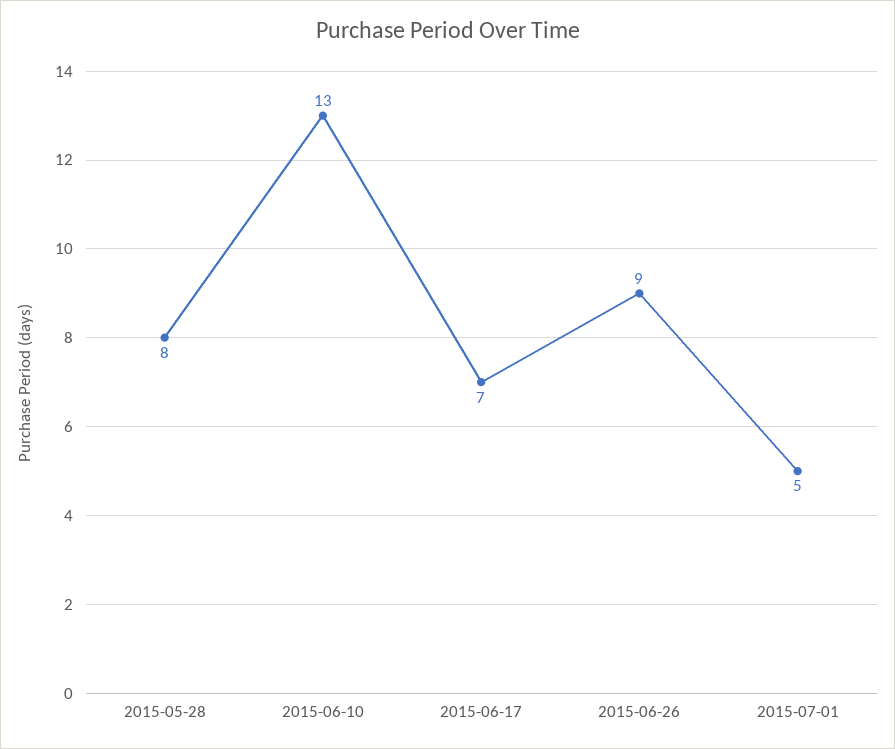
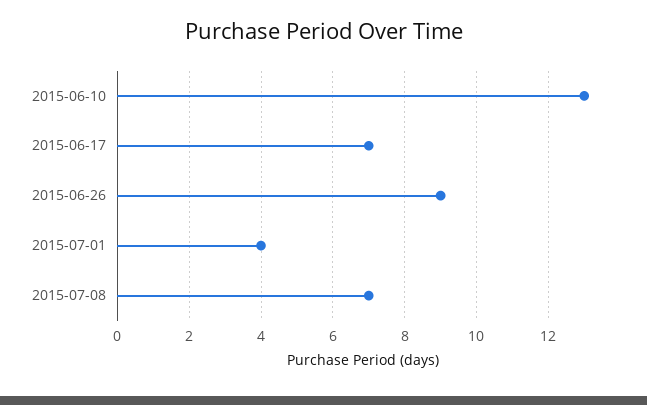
2015-05-28: 8 -> none
2015-07-01: 5 -> 4
2015-07-08: none -> 7

